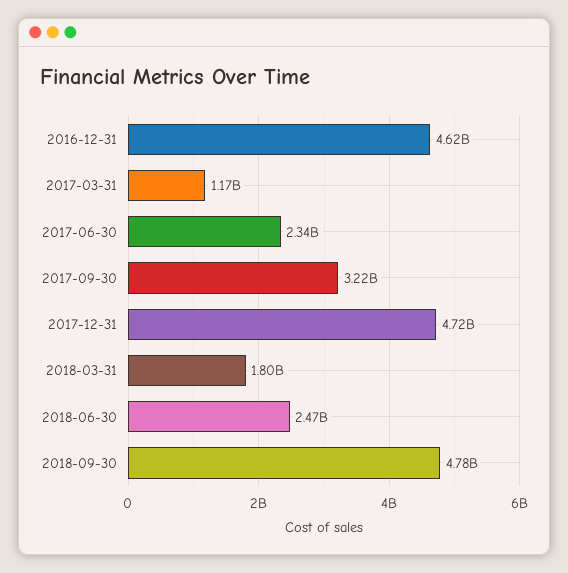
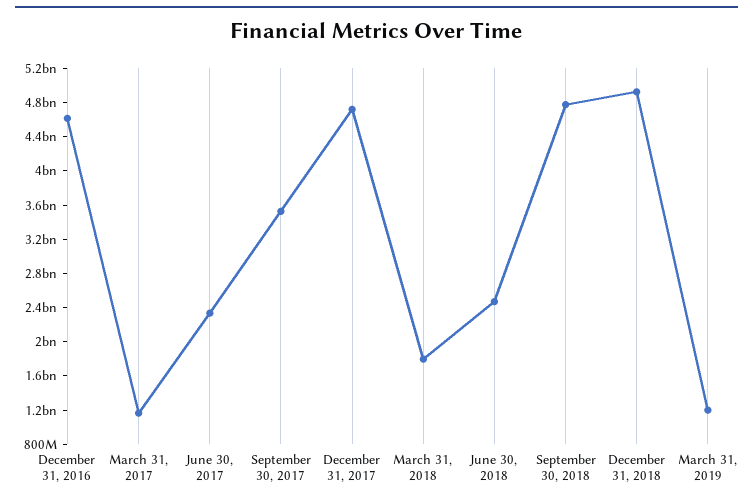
2017-09-30: 3220000000 -> 3500000000
December 31, 2018: none -> 4900000000
March 31, 2019: none -> 1200000000

